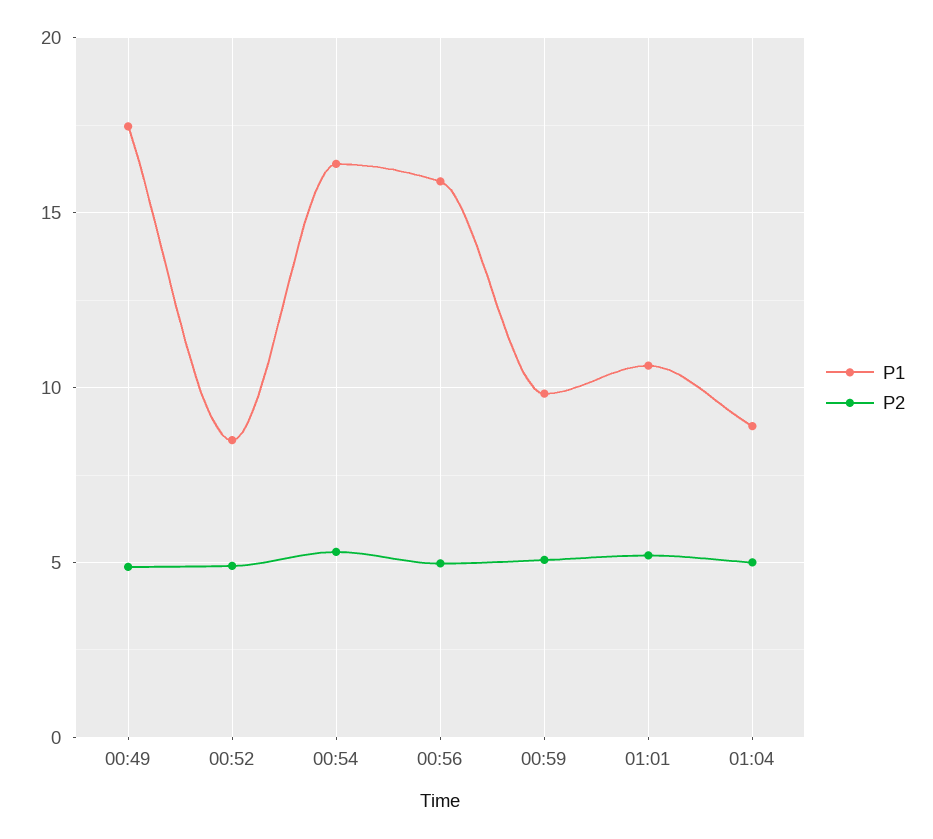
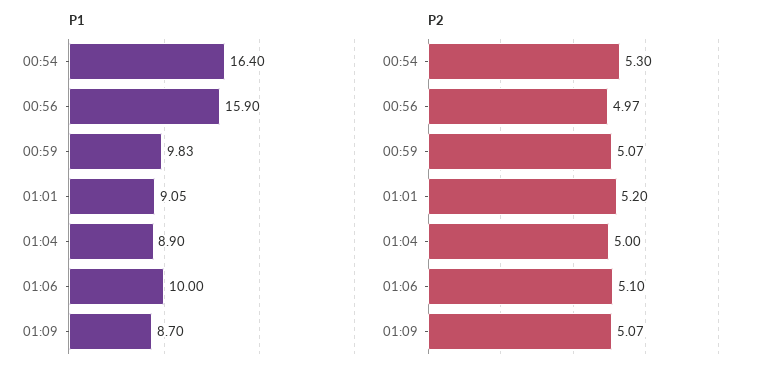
P1, 00:49: 17.5 -> none
P2, 00:49: 5 -> none
P1, 00:52: 8.5 -> none
P2, 00:52: 5 -> none
P1, 01:01: 10.5 -> 9.05
P1, 01:06: none -> 10
P1, 01:09: none -> 8.7
P2, 01:06: none -> 5.1
P2, 01:09: none -> 5.07

